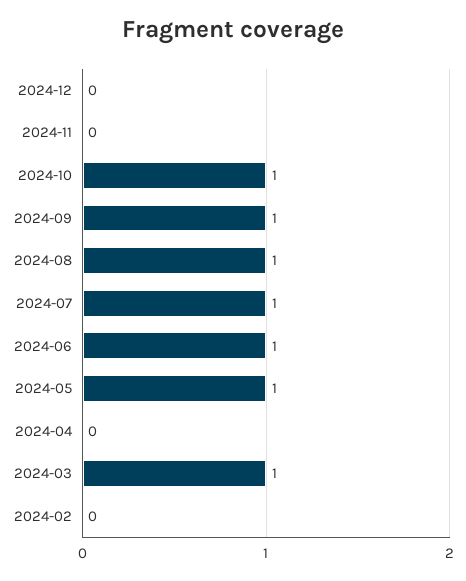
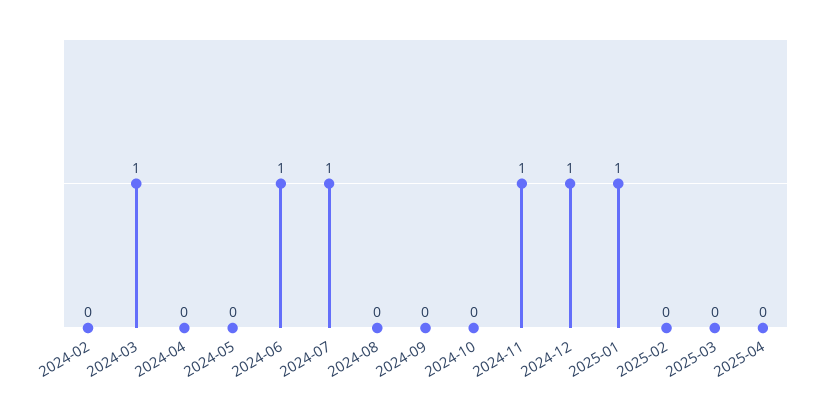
2024-12: 0 -> 1
2024-11: 0 -> 1
2024-10: 1 -> 0
2024-09: 1 -> 0
2024-08: 1 -> 0
2024-05: 1 -> 0
2025-01: none -> 1
2025-02: none -> 0
2025-03: none -> 0
2025-04: none -> 0

